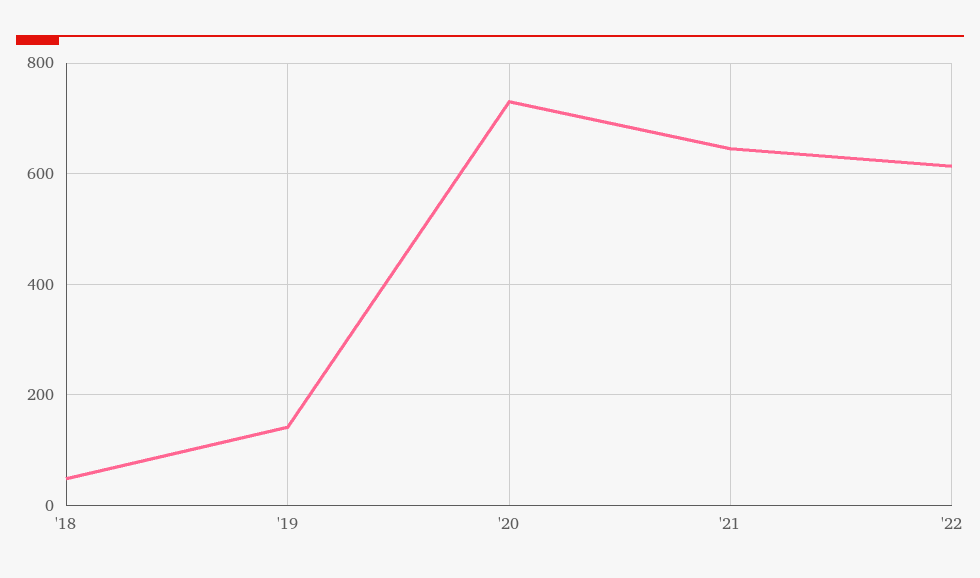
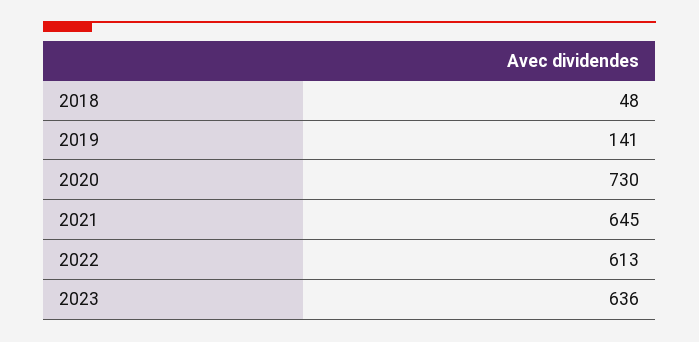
2023: none -> 636

